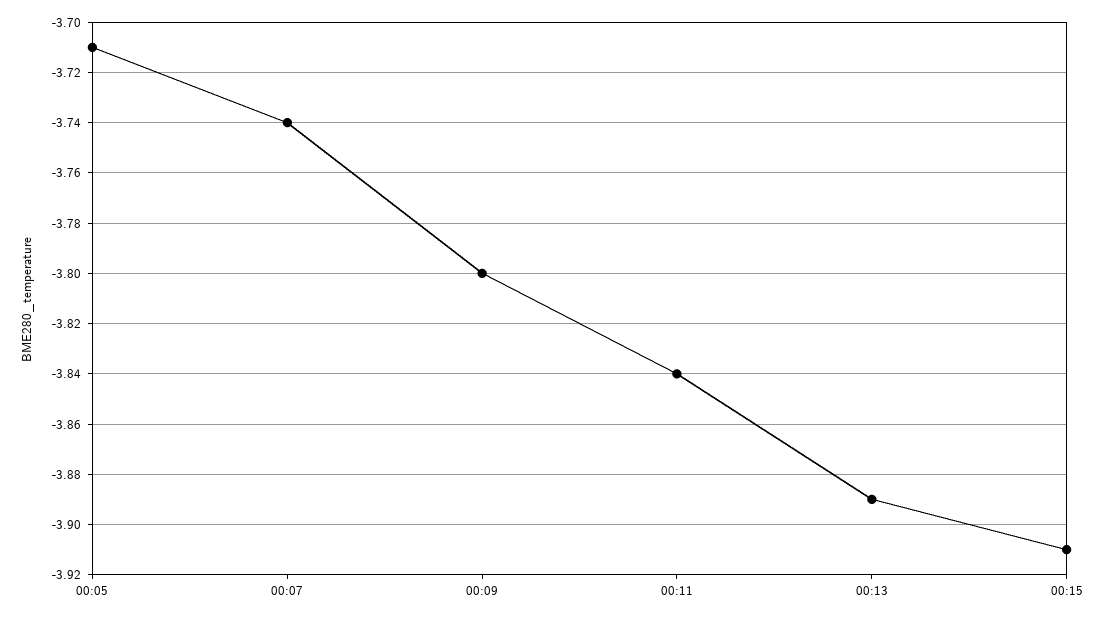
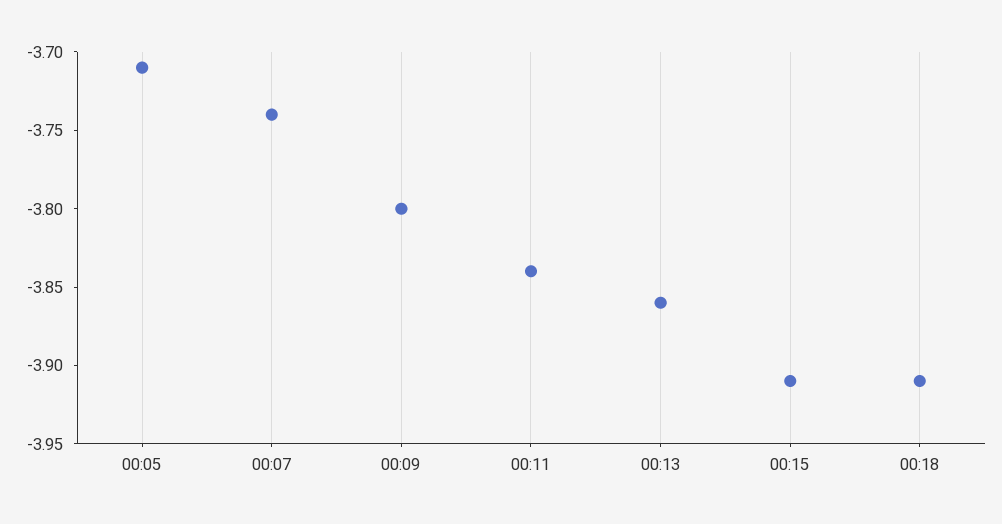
00:13: -3.89 -> -3.86
00:18: none -> -3.91

